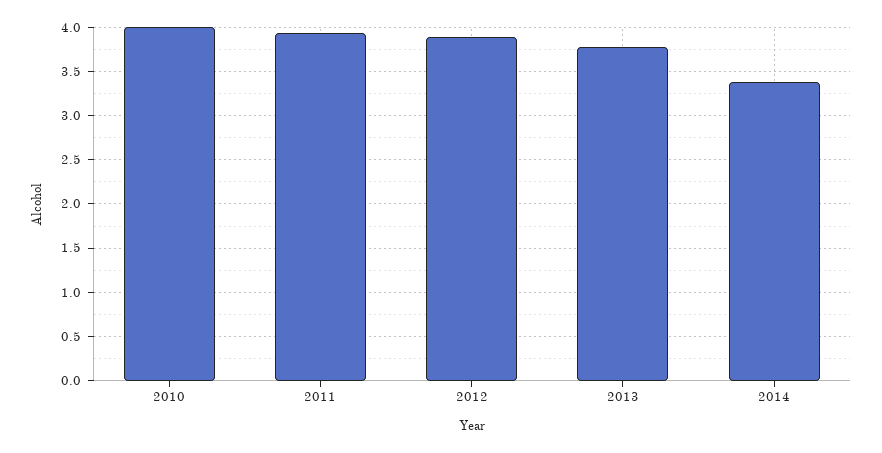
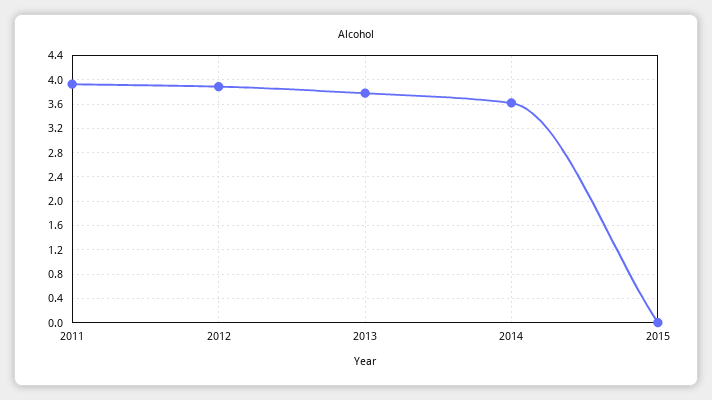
2010: 4 -> none
2014: 3.4 -> 3.6
2015: none -> 0

